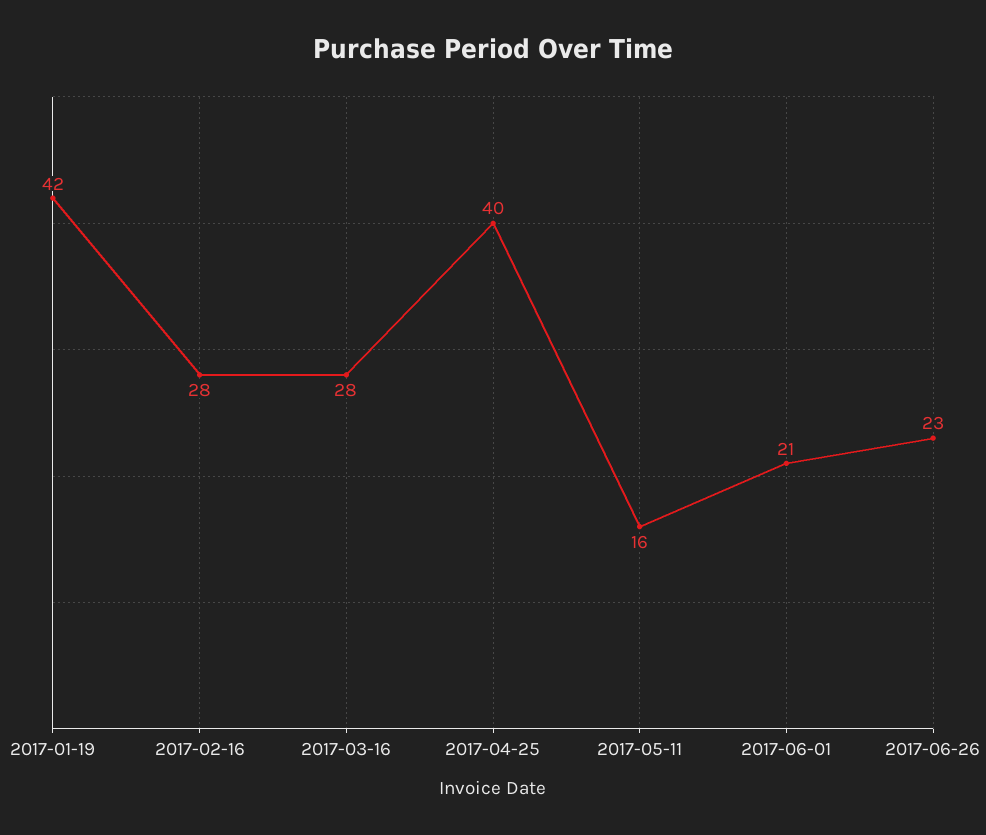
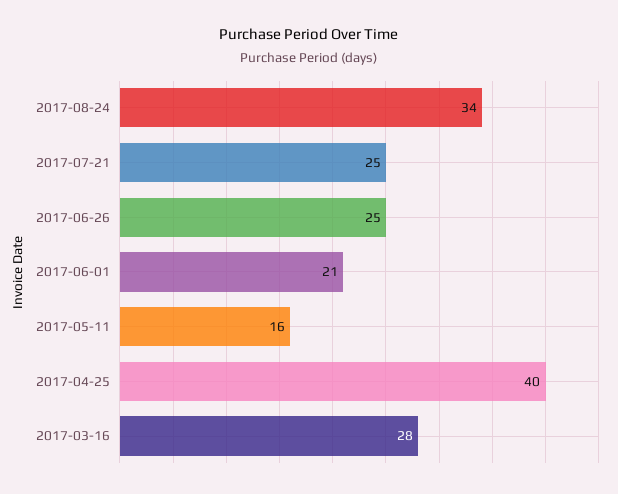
2017-01-19: 42 -> none
2017-02-16: 28 -> none
2017-06-26: 23 -> 25
2017-08-24: none -> 34
2017-07-21: none -> 25

